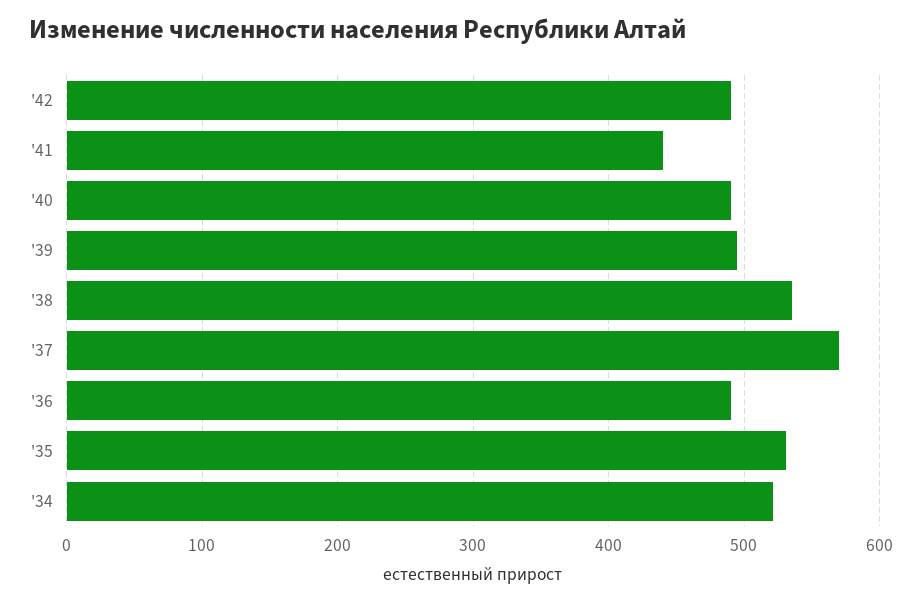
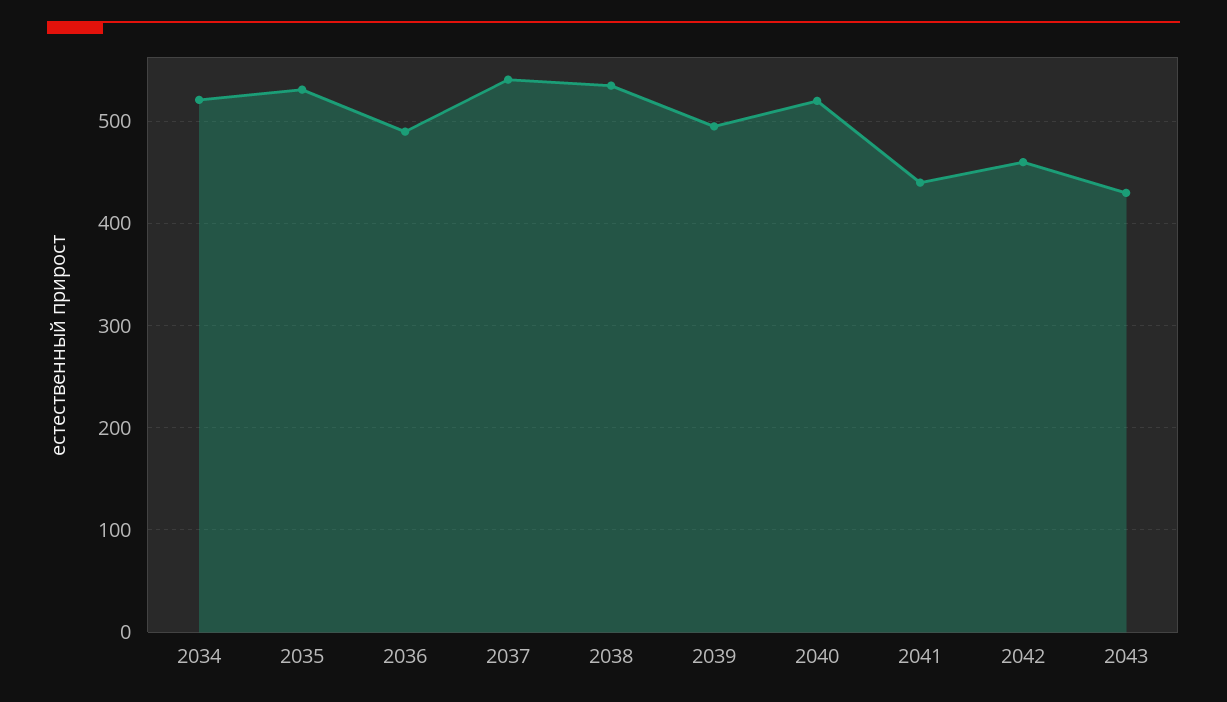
'42: 490 -> 460
'40: 490 -> 520
'37: 570 -> 540
2043: none -> 430

